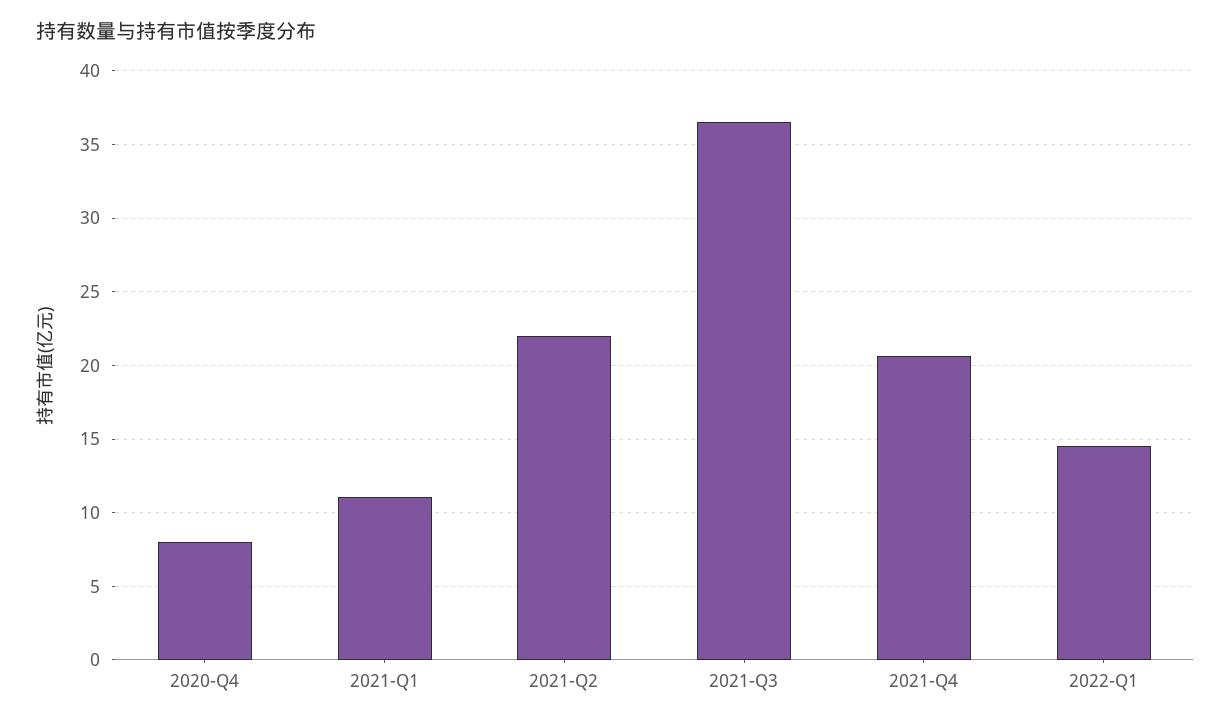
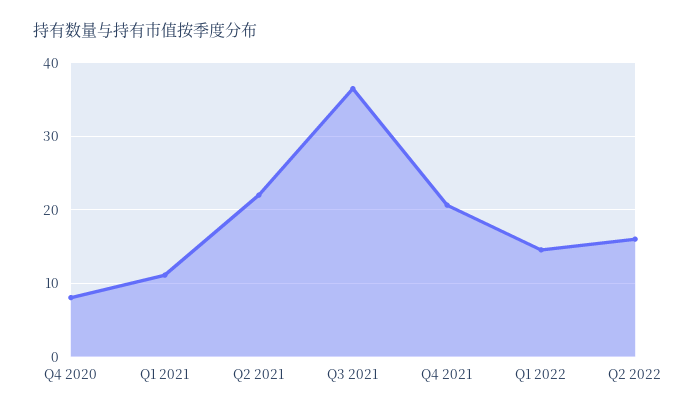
Q2 2022: none -> 16

